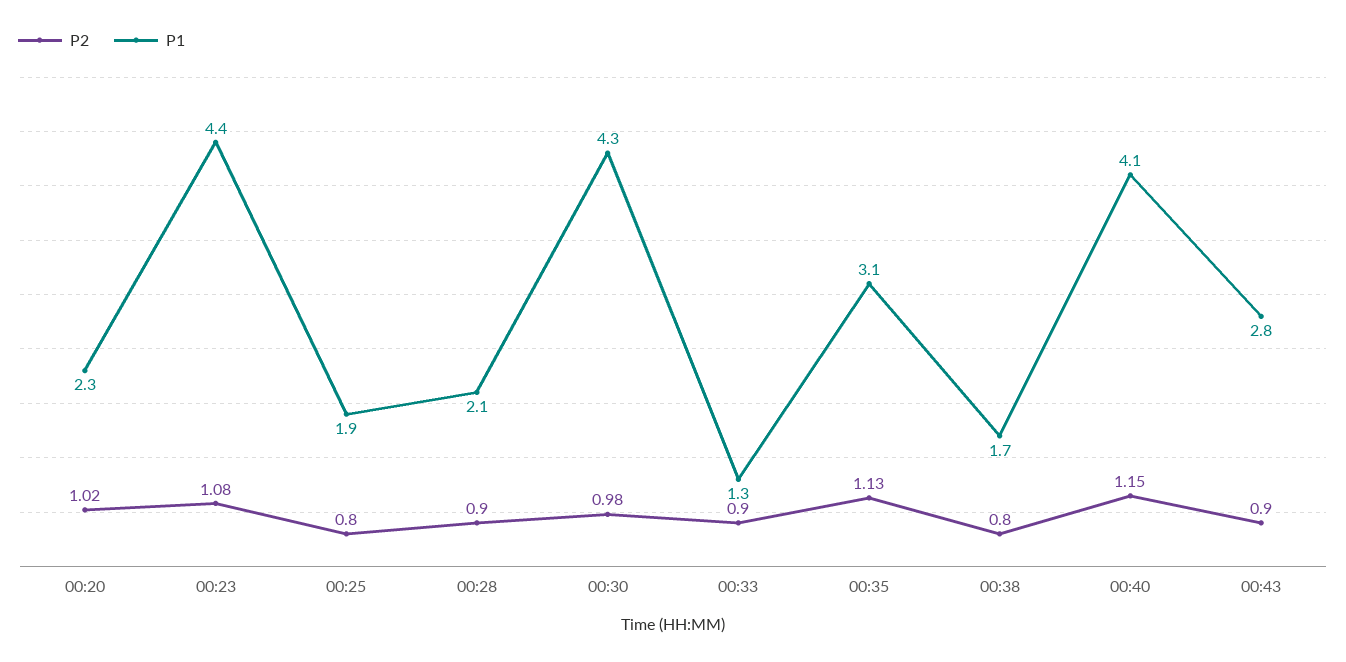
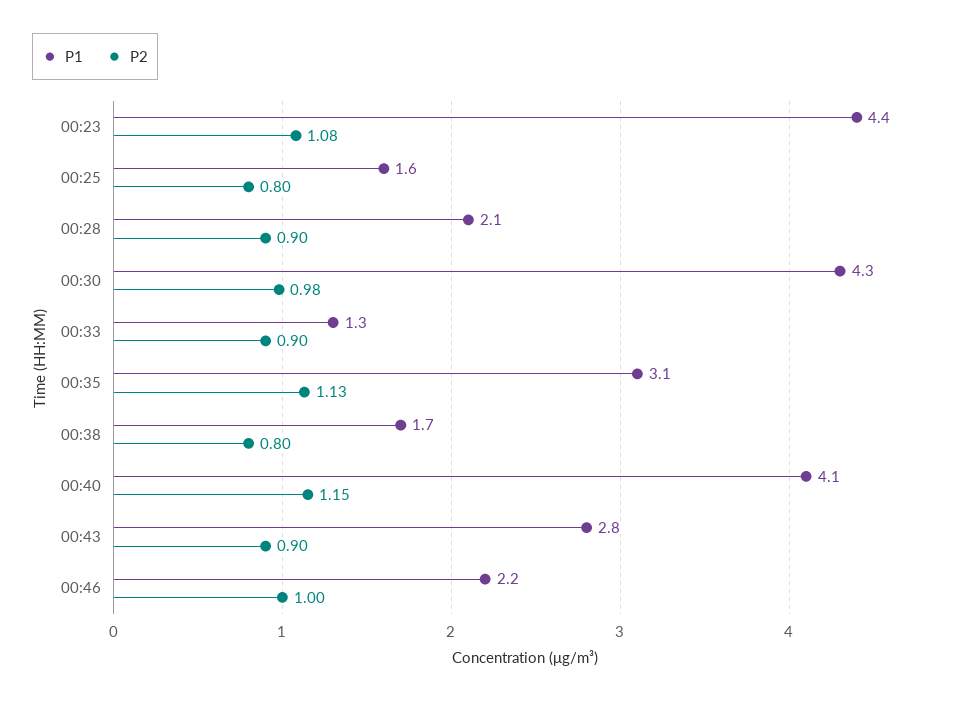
P2, 00:20: 1.02 -> none
P1, 00:20: 2.3 -> none
P1, 00:25: 1.9 -> 1.6
P1, 00:46: none -> 2.2
P2, 00:46: none -> 1

